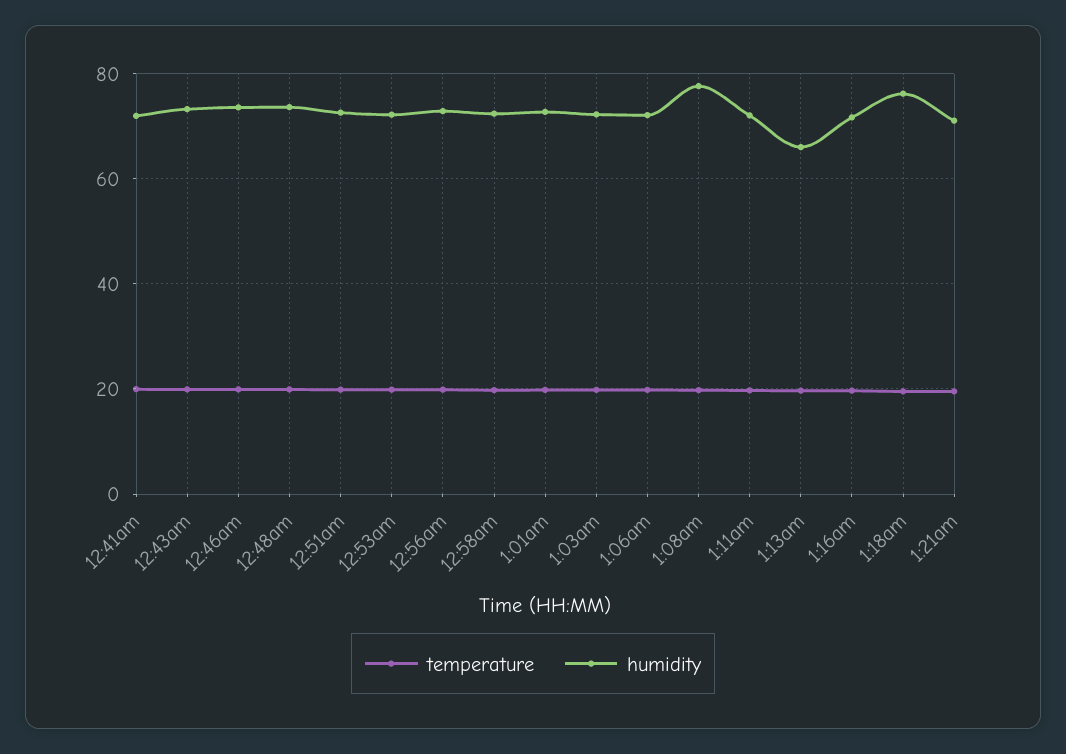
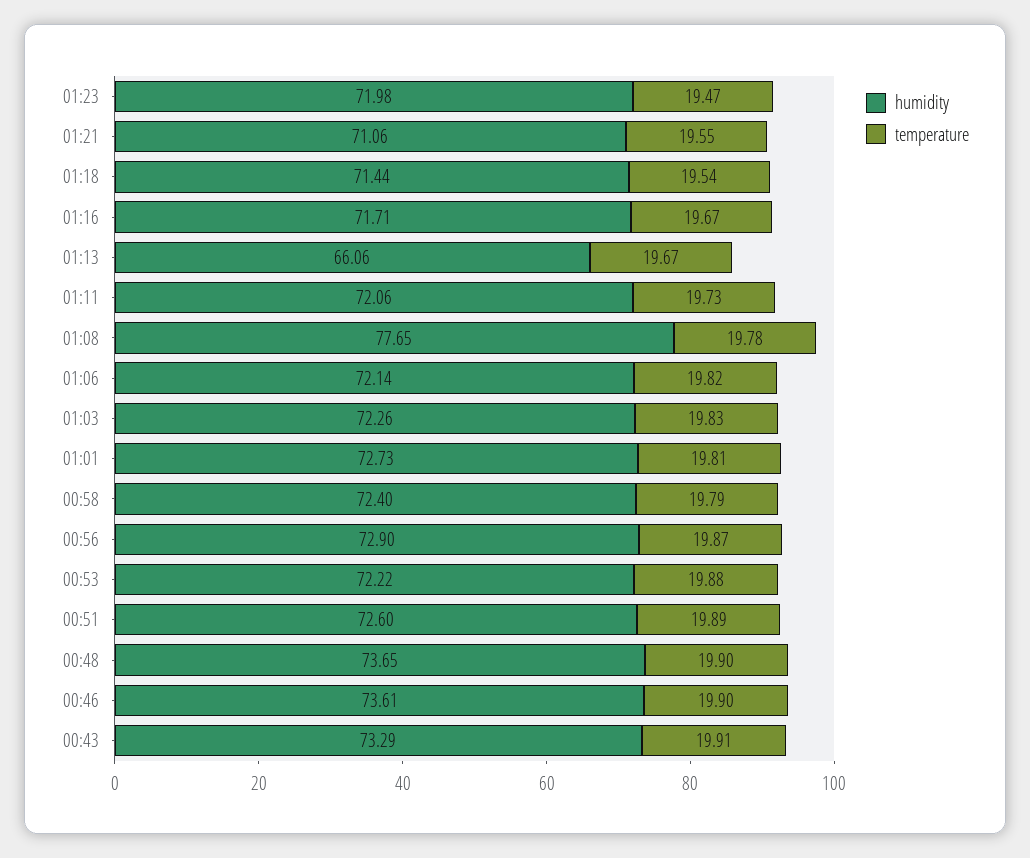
temperature, 12:41am: 20 -> none
humidity, 12:41am: 72 -> none
humidity, 1:18am: 76 -> 71.44
humidity, 01:23: none -> 71.98
temperature, 01:23: none -> 19.47

